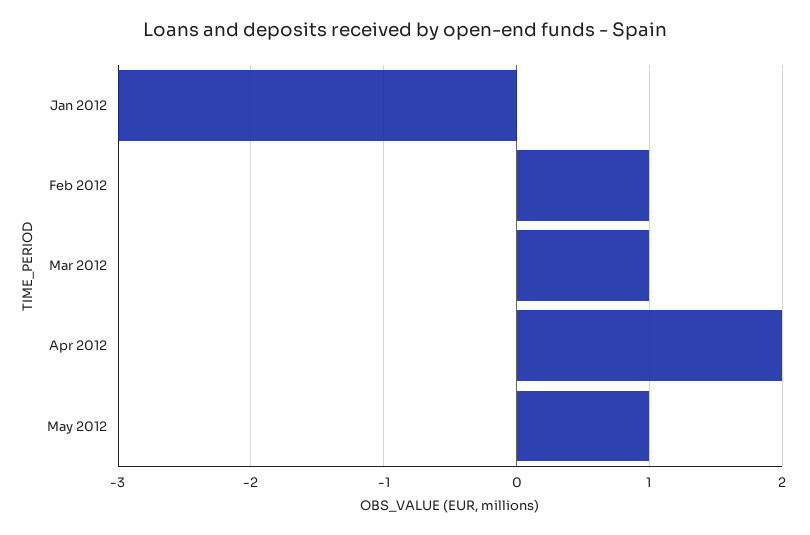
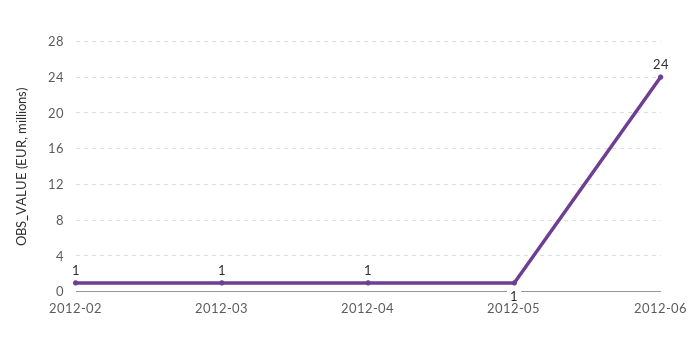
Jan 2012: -3 -> none
Apr 2012: 2 -> 1
2012-06: none -> 24

